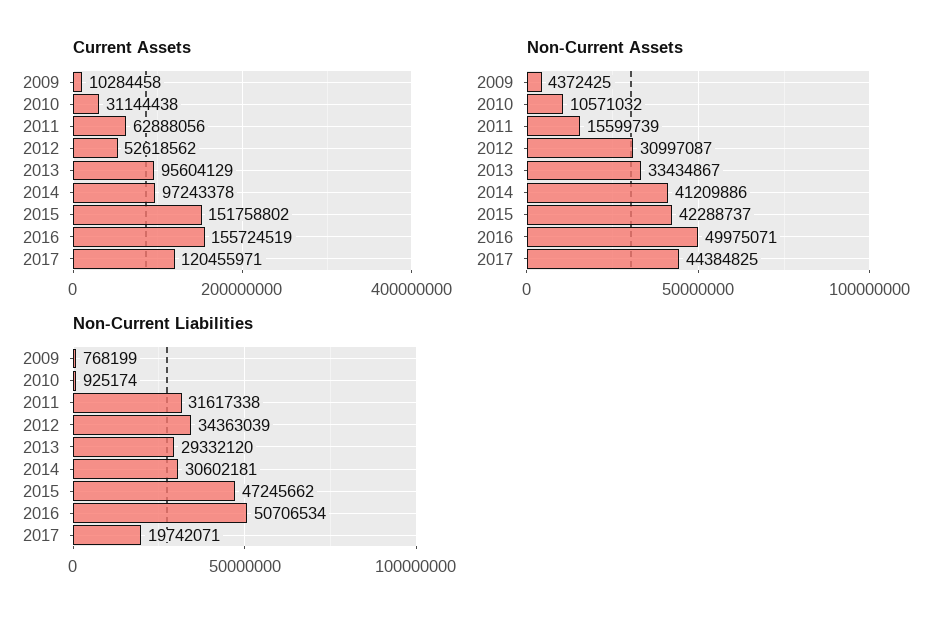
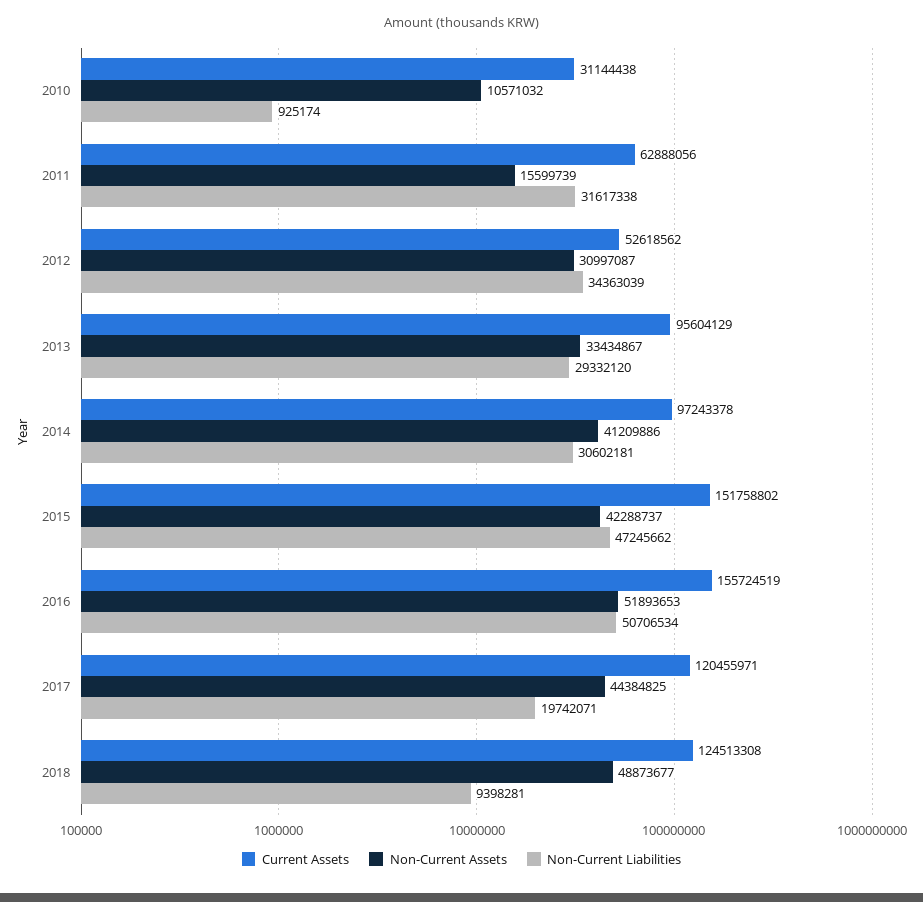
Current Assets, 2009: 10284458 -> none
Non-Current Assets, 2009: 4372425 -> none
Non-Current Assets, 2016: 49975071 -> 51893653
Non-Current Liabilities, 2009: 768199 -> none
Current Assets, 2018: none -> 124513308
Non-Current Assets, 2018: none -> 48873677
Non-Current Liabilities, 2018: none -> 9398281

